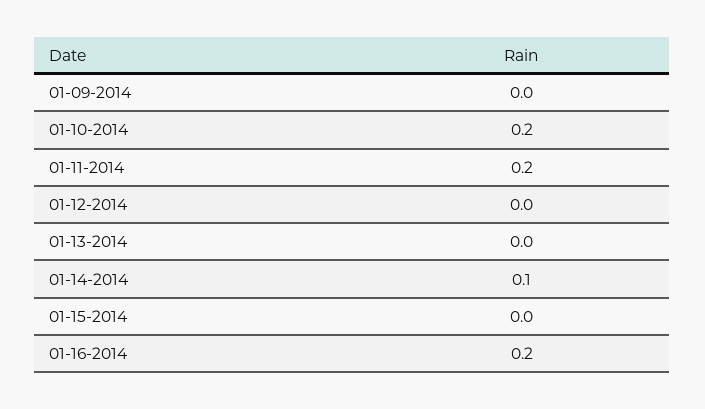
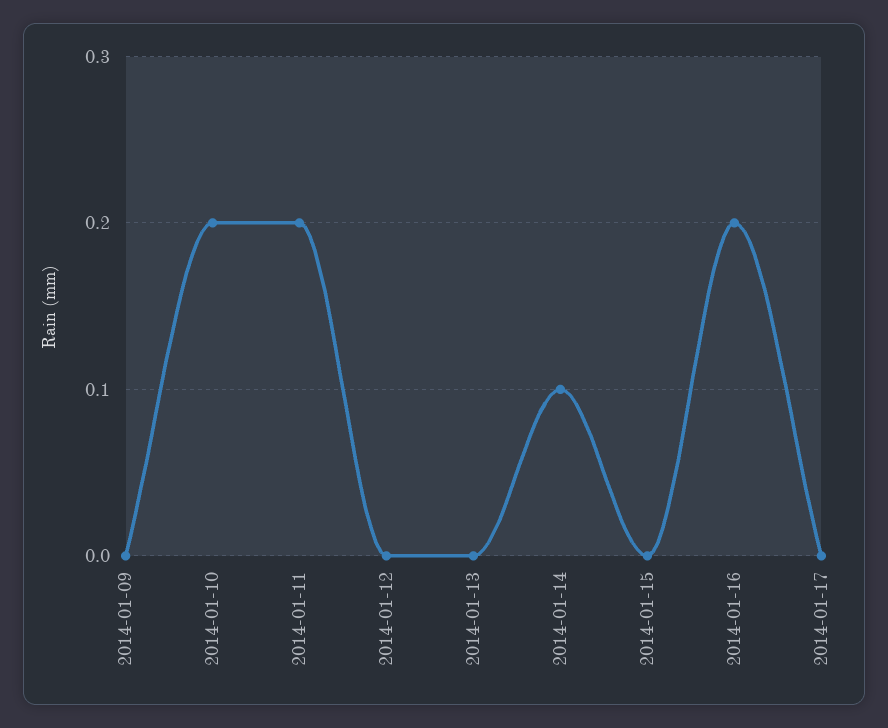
2014-01-17: none -> 0

